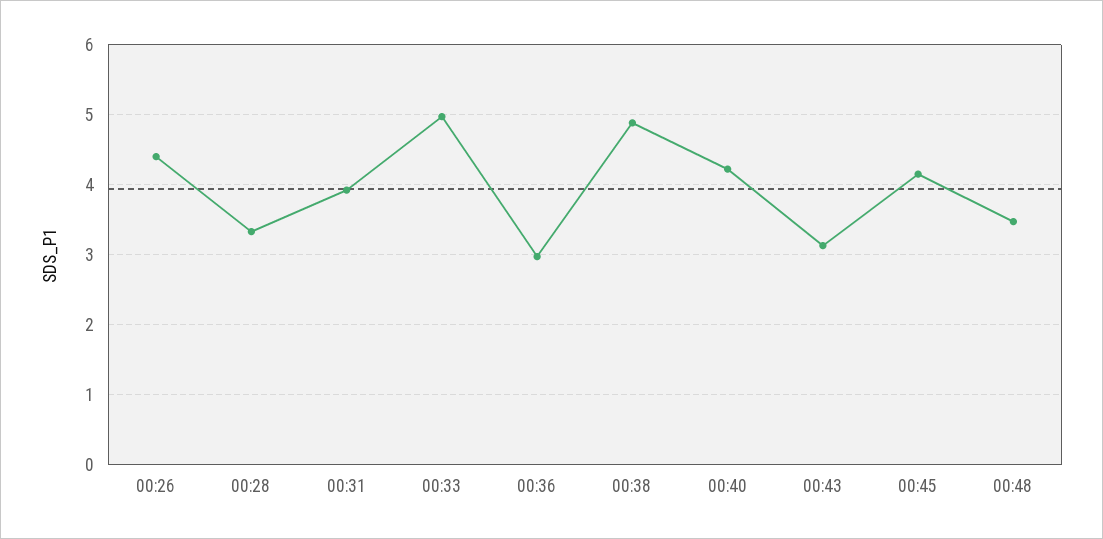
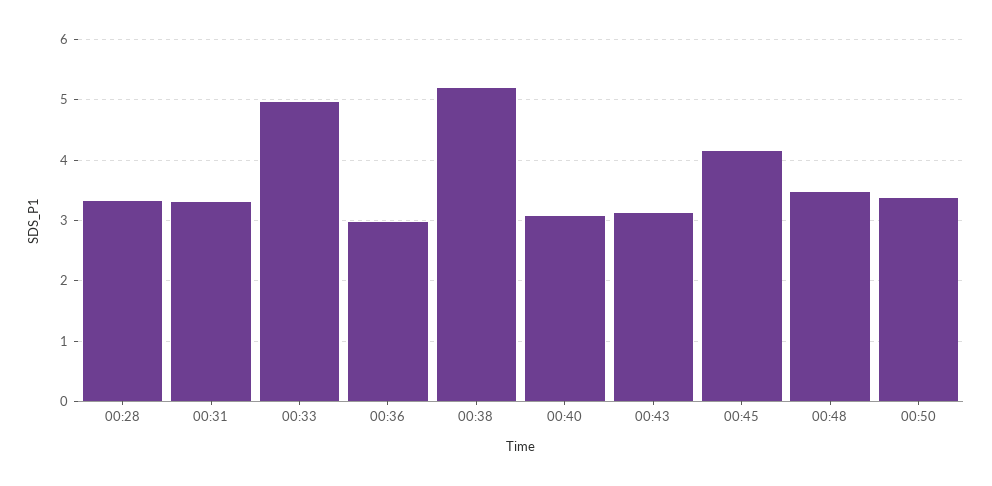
00:26: 4.4 -> none
00:31: 3.9 -> 3.3
00:38: 4.9 -> 5.2
00:40: 4.2 -> 3.1
00:50: none -> 3.4

